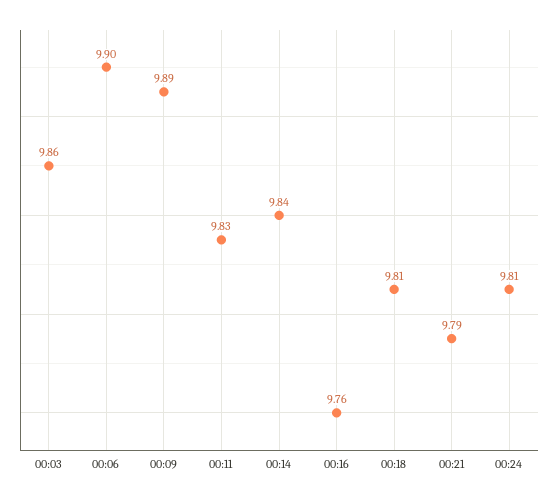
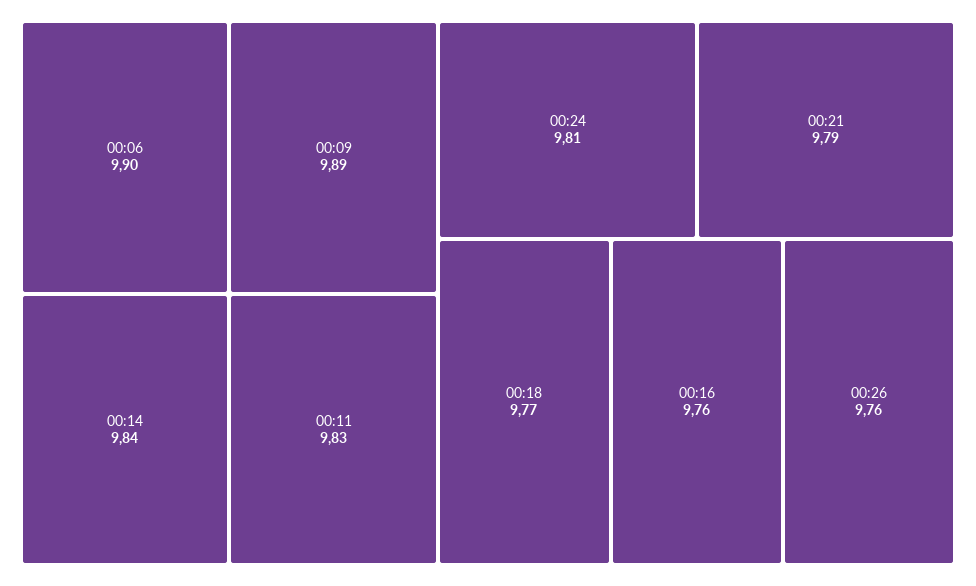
00:03: 9.86 -> none
00:18: 9.81 -> 9.77
00:26: none -> 9.76

